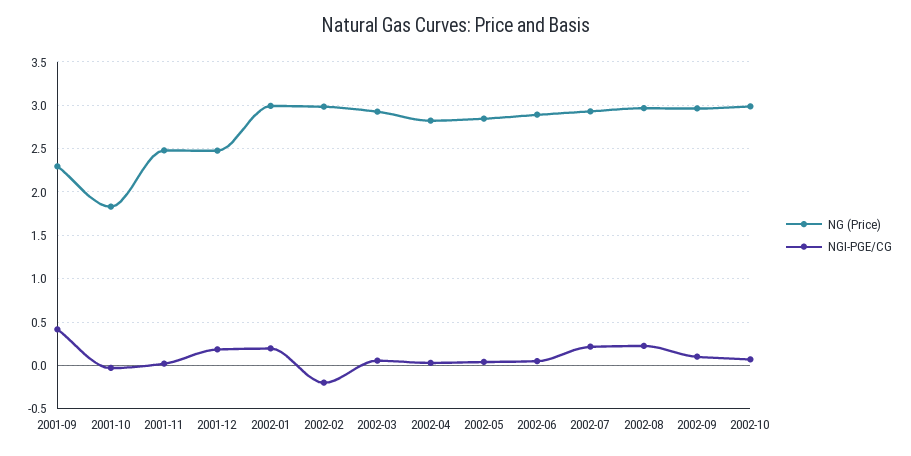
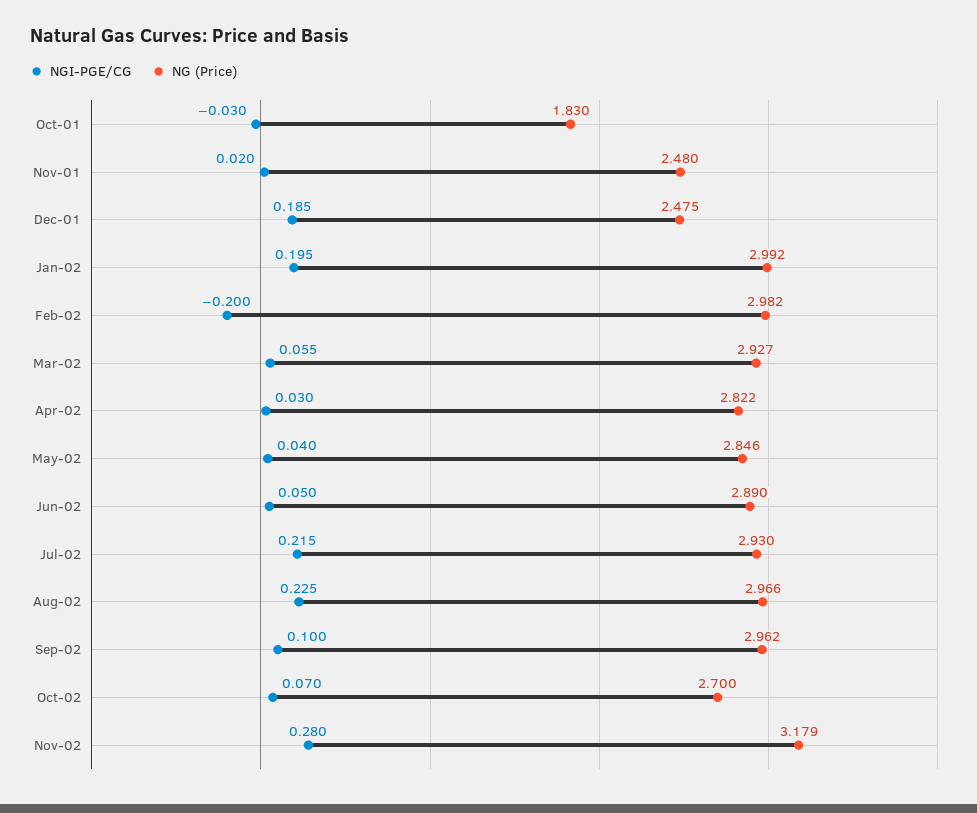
NG (Price), 2001-09: 2.3 -> none
NGI-PGE/CG, 2001-09: 0.4 -> none
NG (Price), 2002-10: 3 -> 2.7
NGI-PGE/CG, Nov-02: none -> 0.28
NG (Price), Nov-02: none -> 3.179

